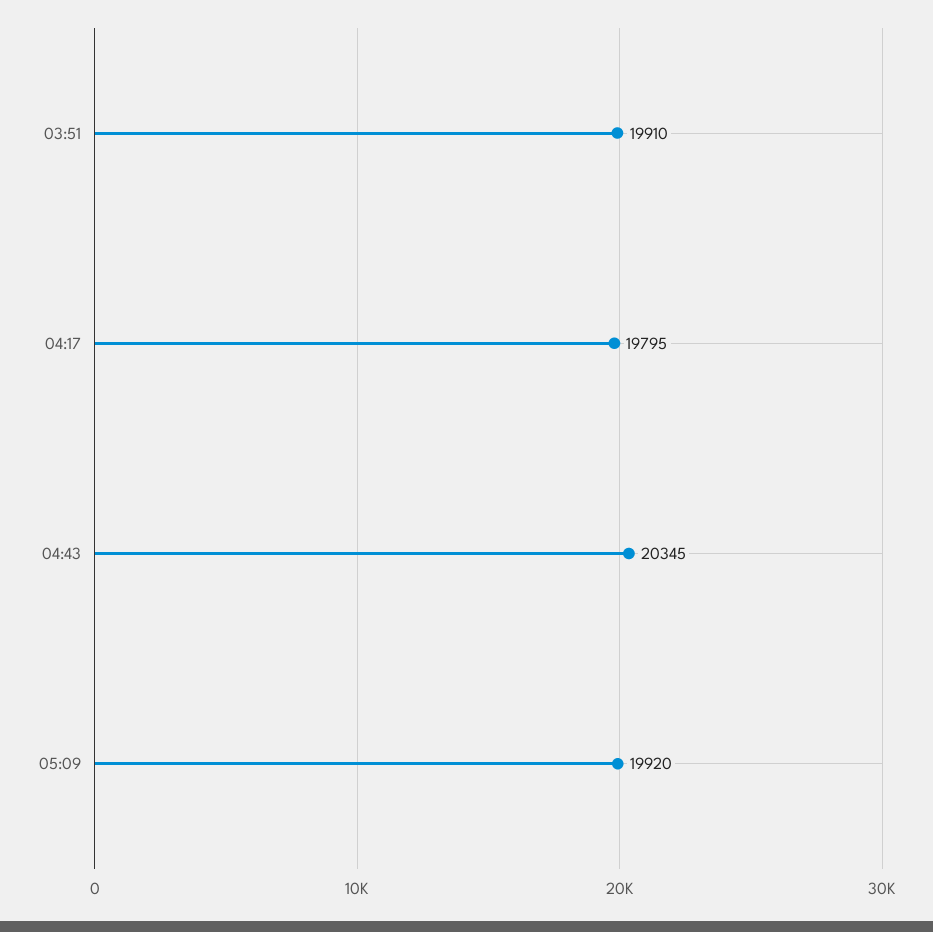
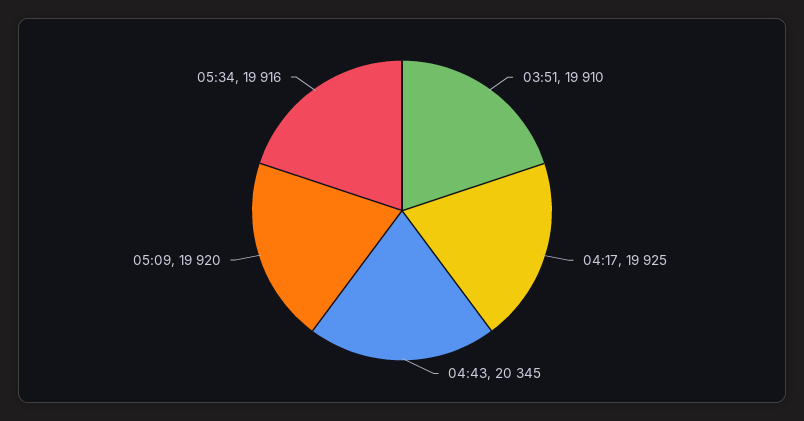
04:17: 19795 -> 19925
05:34: none -> 19916

